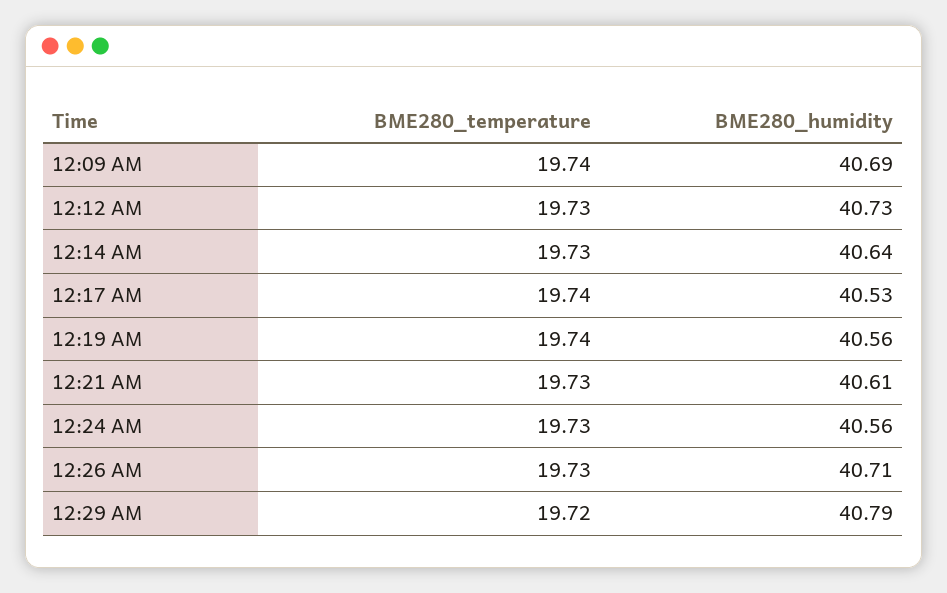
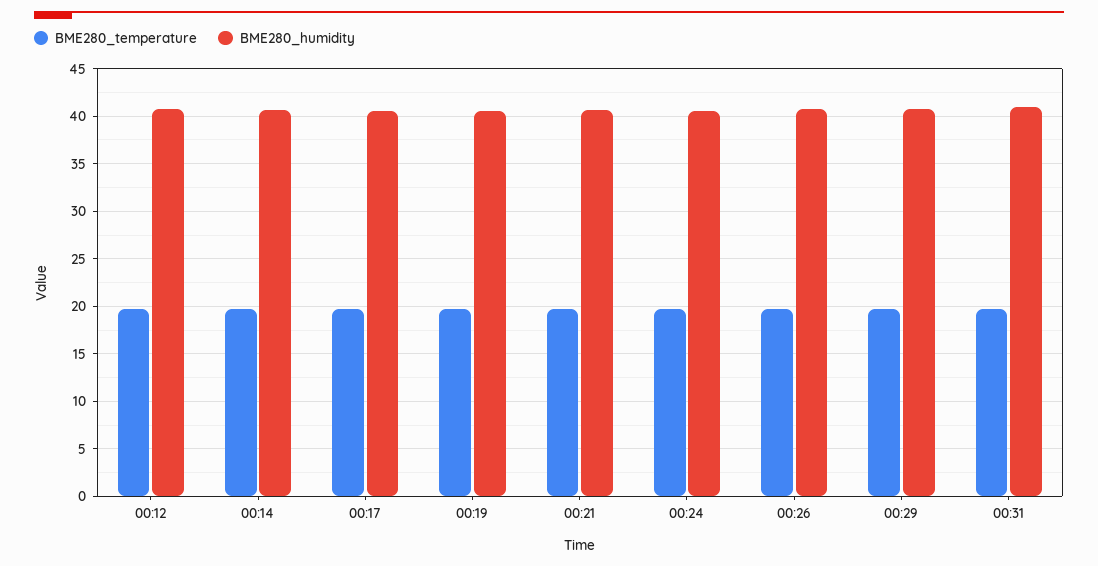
BME280_temperature, 12:09 AM: 19.74 -> none
BME280_humidity, 12:09 AM: 40.69 -> none
BME280_temperature, 00:31: none -> 20
BME280_humidity, 00:31: none -> 41

